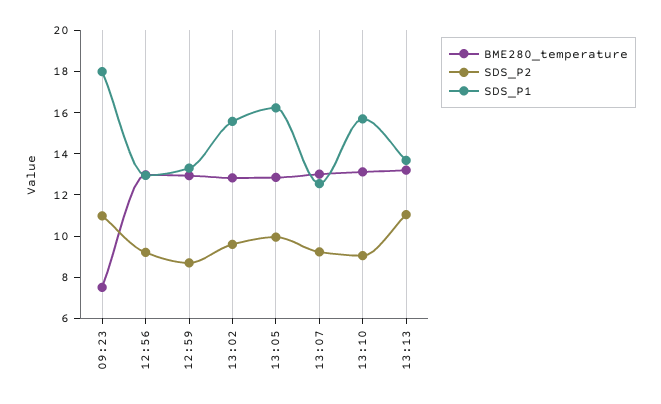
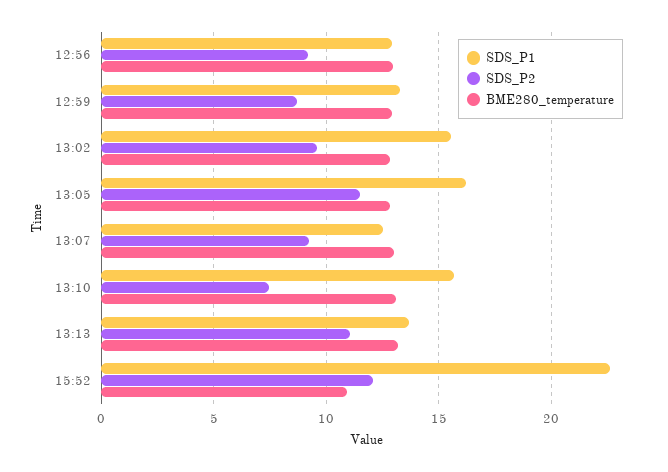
BME280_temperature, 09:23: 7.5 -> none
SDS_P2, 09:23: 11 -> none
SDS_P1, 09:23: 18 -> none
SDS_P2, 13:05: 10 -> 11.5
SDS_P2, 13:10: 9 -> 7.5
SDS_P1, 15:52: none -> 22.5
SDS_P2, 15:52: none -> 12
BME280_temperature, 15:52: none -> 11

